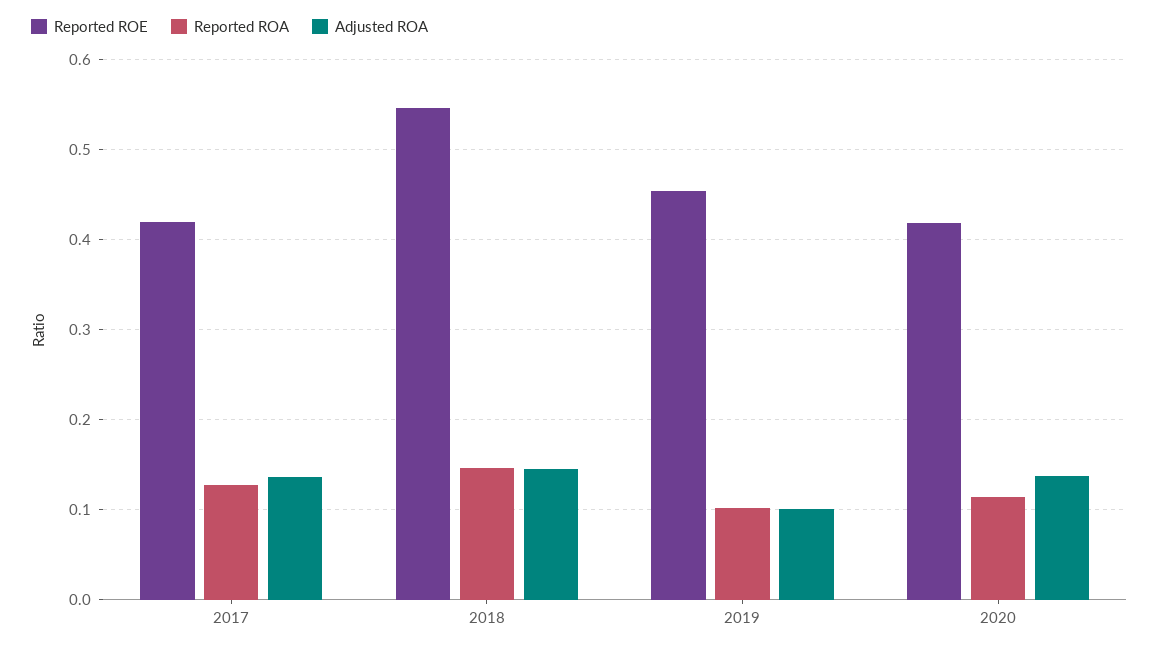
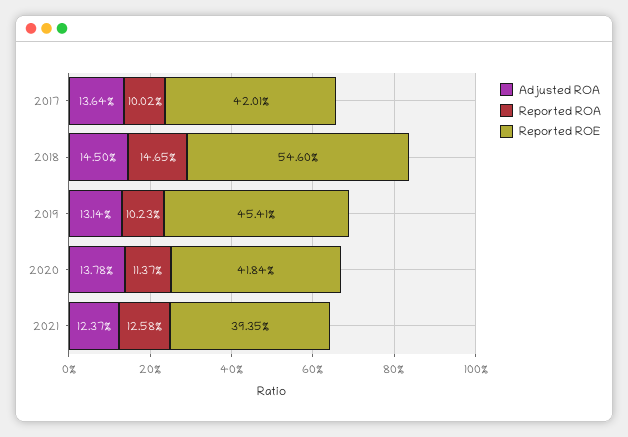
Reported ROA, 2017: 0.13 -> 0.1002
Adjusted ROA, 2019: 0.1 -> 0.1314
Adjusted ROA, 2021: none -> 0.1237
Reported ROA, 2021: none -> 0.1258
Reported ROE, 2021: none -> 0.3935

